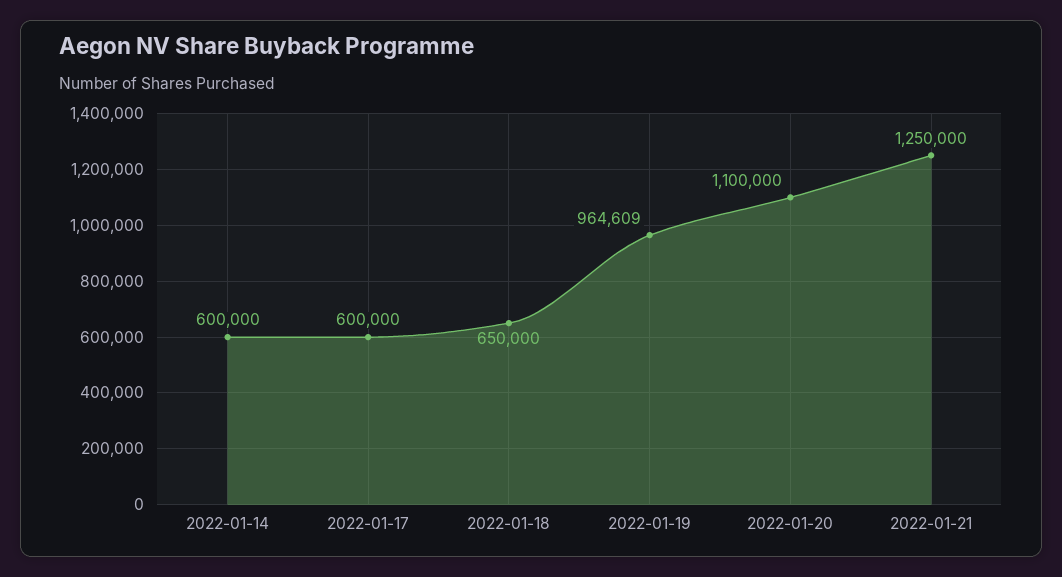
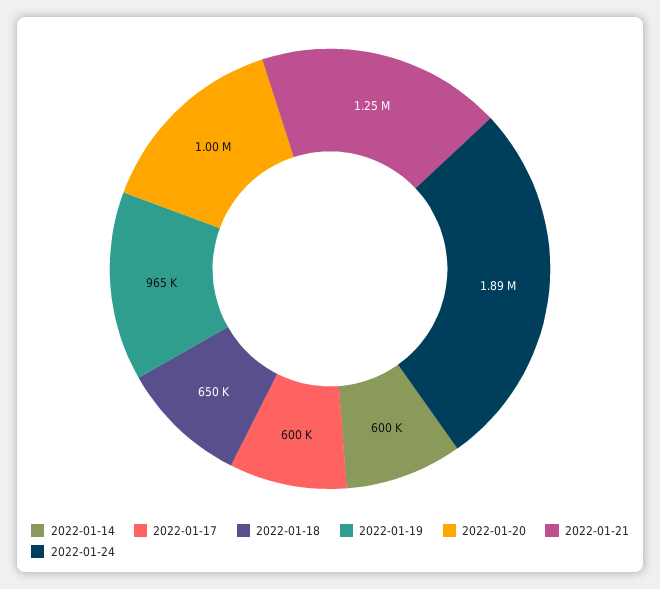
2022-01-20: 1100000 -> 1000000
2022-01-24: none -> 1890000

